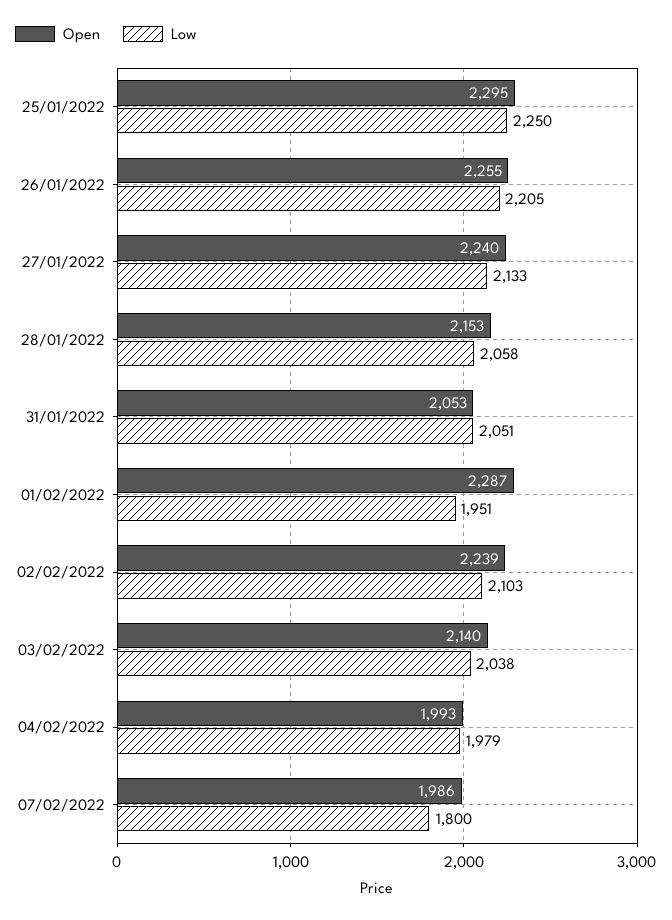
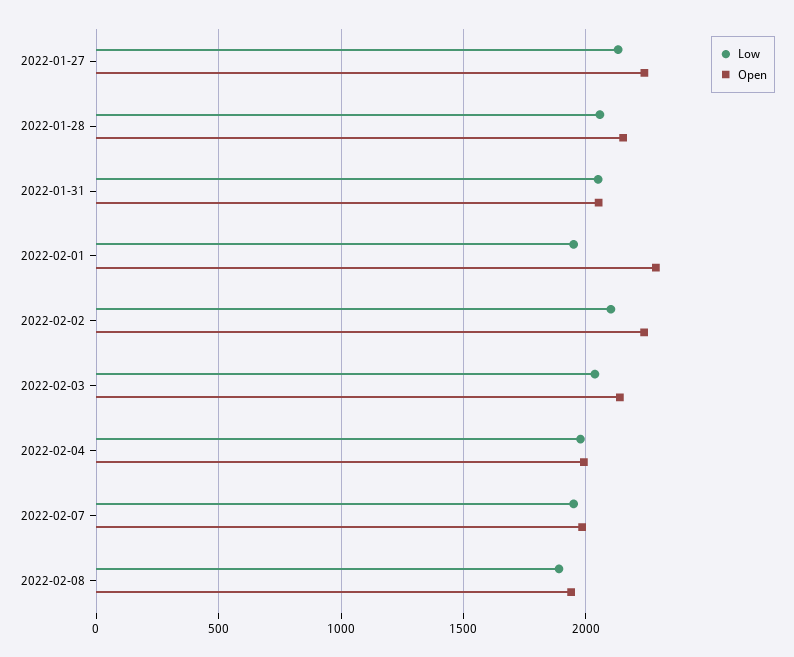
Open, 25/01/2022: 2295 -> none
Low, 25/01/2022: 2250 -> none
Open, 26/01/2022: 2255 -> none
Low, 26/01/2022: 2205 -> none
Low, 07/02/2022: 1800 -> 1950
Low, 2022-02-08: none -> 1900
Open, 2022-02-08: none -> 1950

